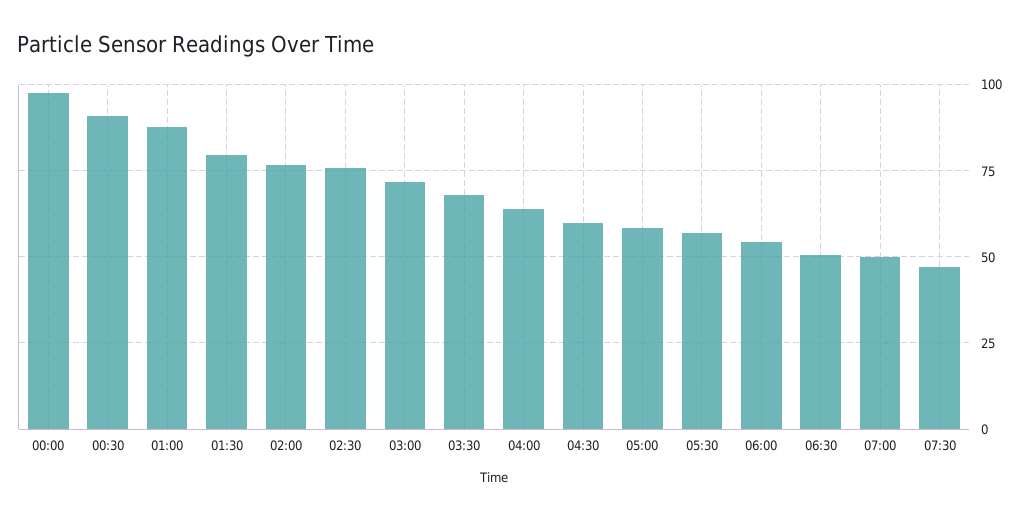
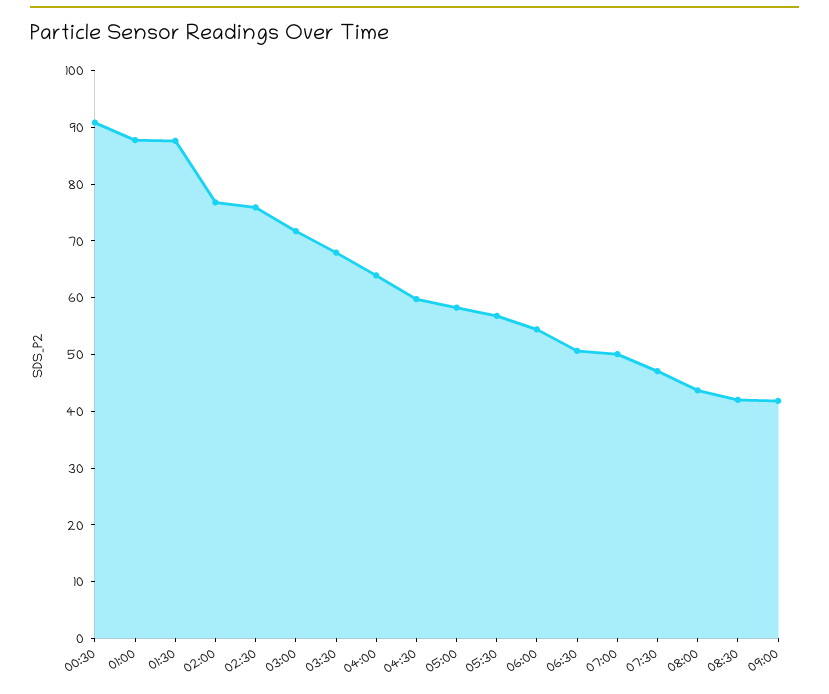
00:00: 97.5 -> none
01:30: 80 -> 88
08:00: none -> 44
08:30: none -> 42
09:00: none -> 42

